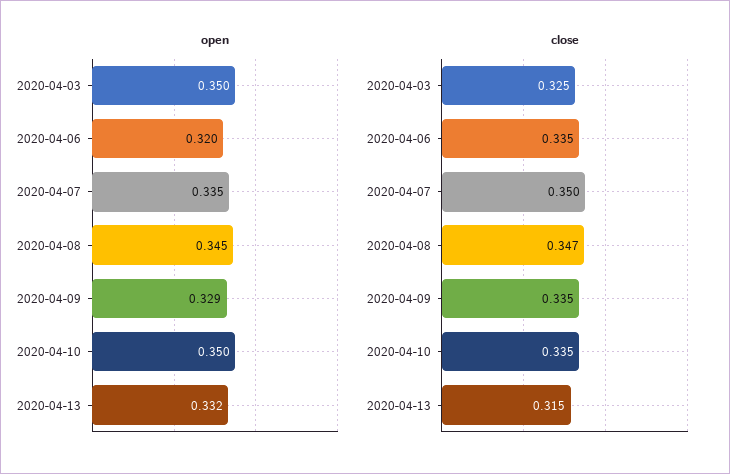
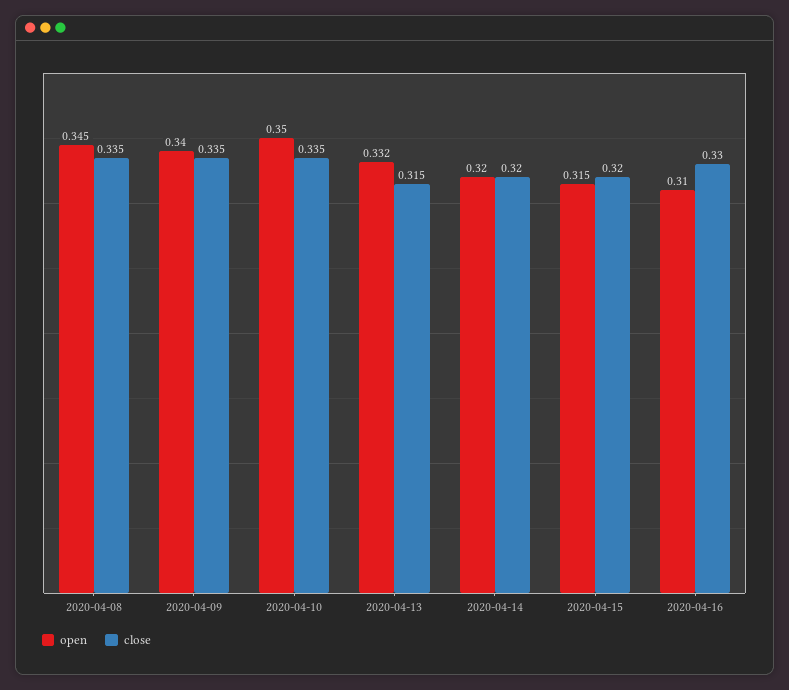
open, 2020-04-03: 0.35 -> none
open, 2020-04-06: 0.32 -> none
open, 2020-04-07: 0.335 -> none
open, 2020-04-09: 0.329 -> 0.34
close, 2020-04-03: 0.325 -> none
close, 2020-04-06: 0.335 -> none
close, 2020-04-07: 0.35 -> none
close, 2020-04-08: 0.347 -> 0.335
open, 2020-04-14: none -> 0.32
close, 2020-04-14: none -> 0.32
open, 2020-04-15: none -> 0.315
close, 2020-04-15: none -> 0.32
open, 2020-04-16: none -> 0.31
close, 2020-04-16: none -> 0.33

